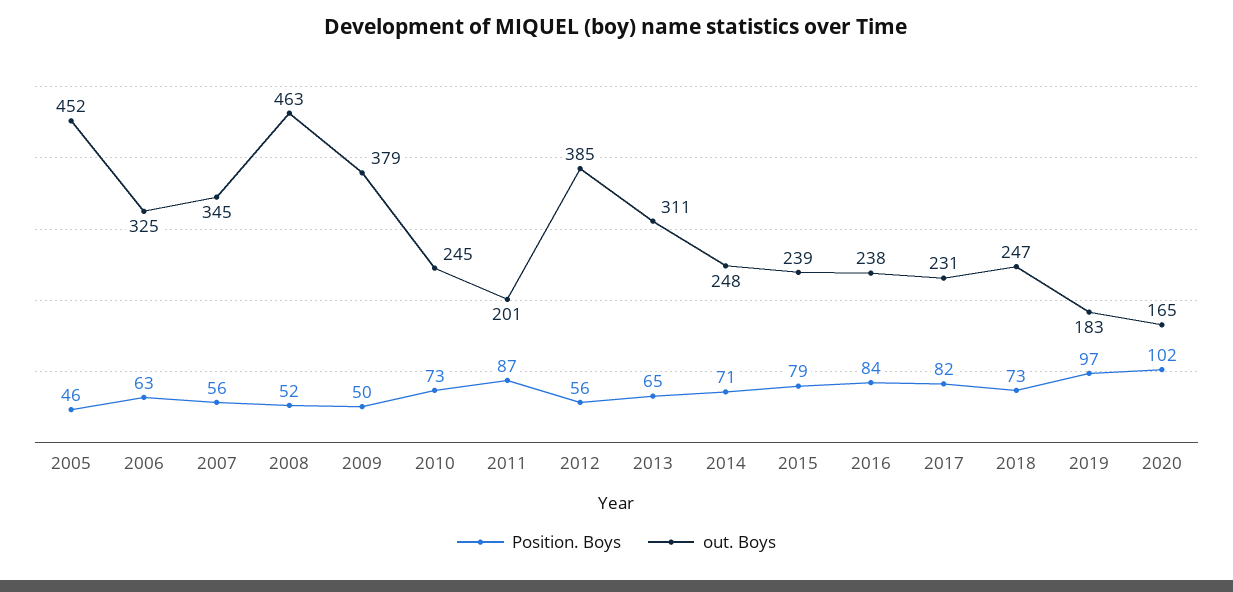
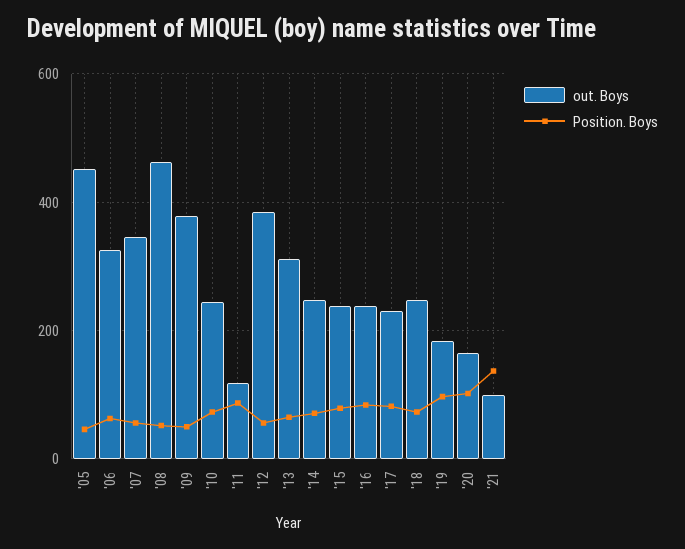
out. Boys, 2011: 201 -> 120
out. Boys, '21: none -> 100
Position. Boys, '21: none -> 140

